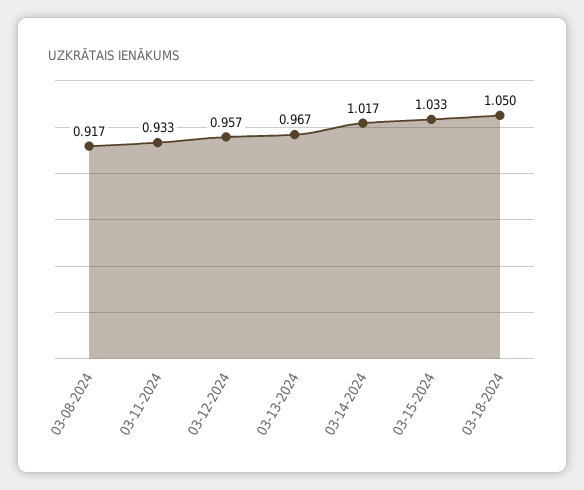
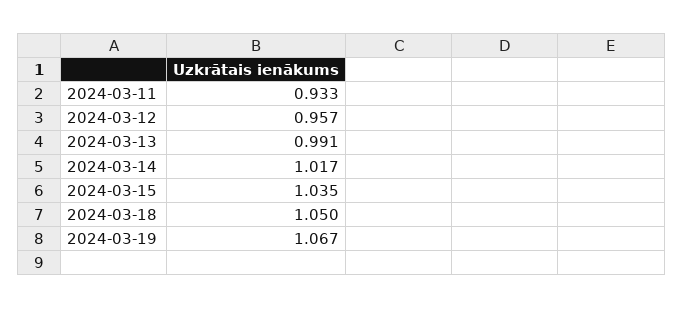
03-08-2024: 0.917 -> none
03-13-2024: 0.967 -> 0.991
03-15-2024: 1.033 -> 1.035
2024-03-19: none -> 1.067

